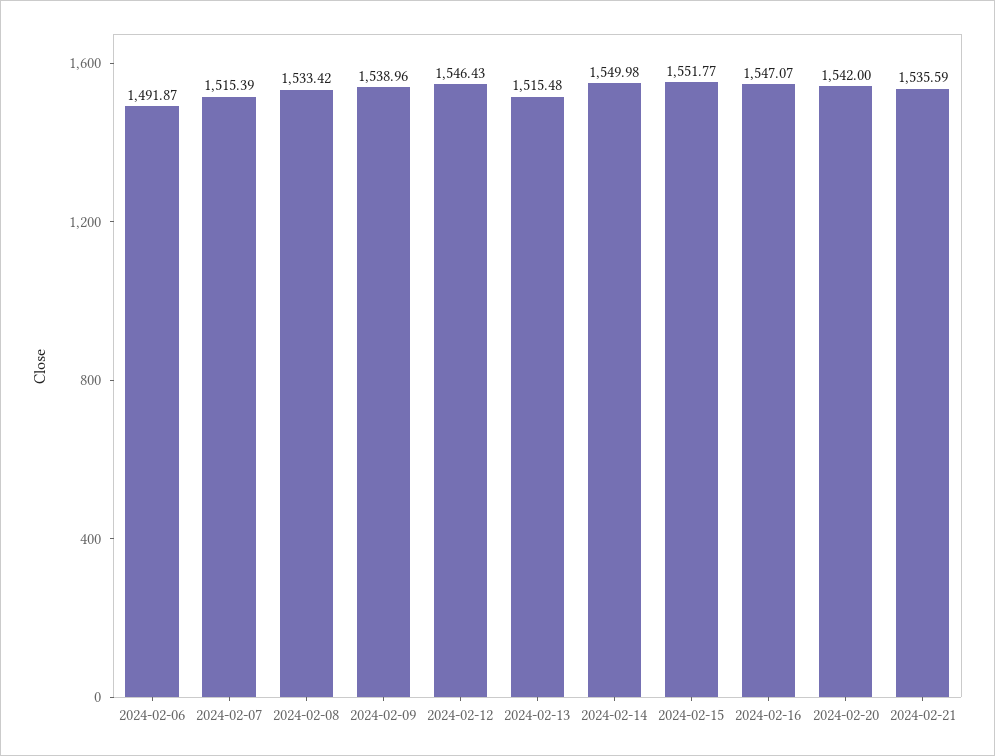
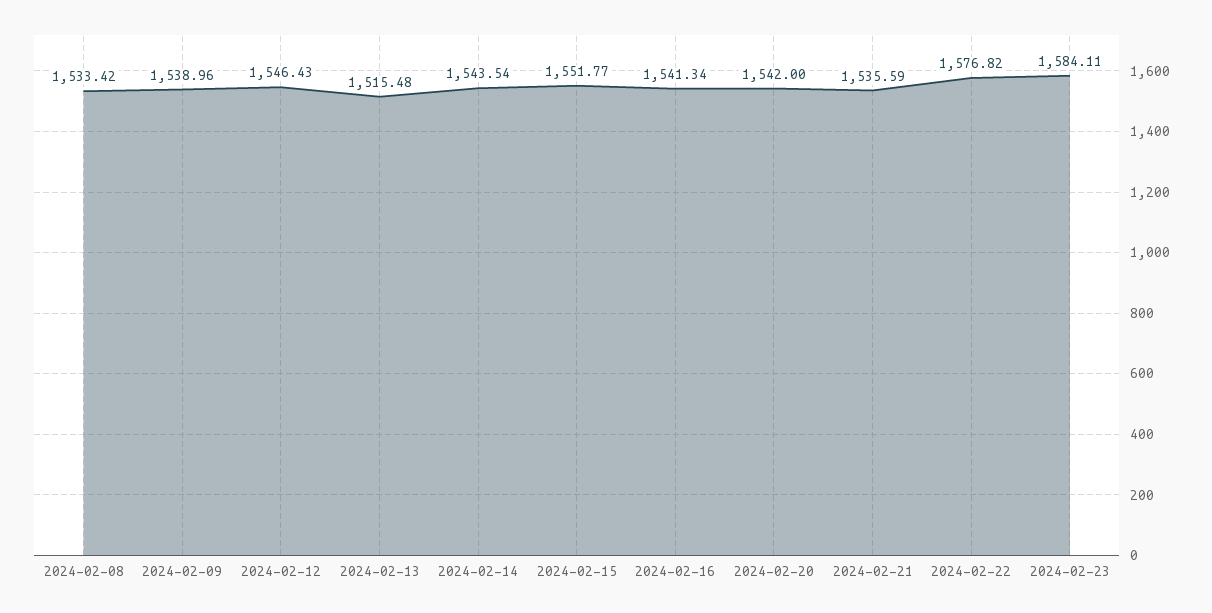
2024-02-06: 1491.87 -> none
2024-02-07: 1515.39 -> none
2024-02-14: 1549.98 -> 1543.54
2024-02-16: 1547.07 -> 1541.34
2024-02-22: none -> 1576.82
2024-02-23: none -> 1584.11

